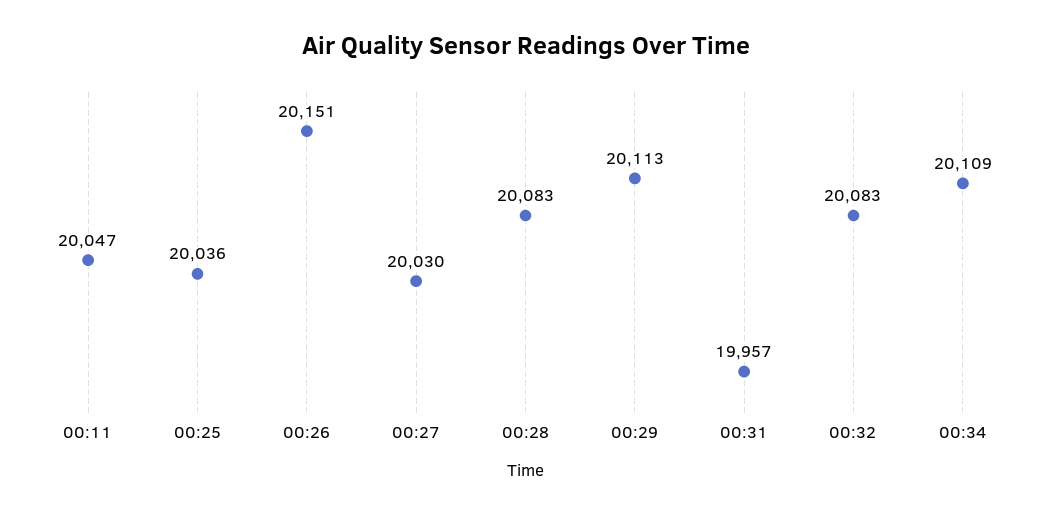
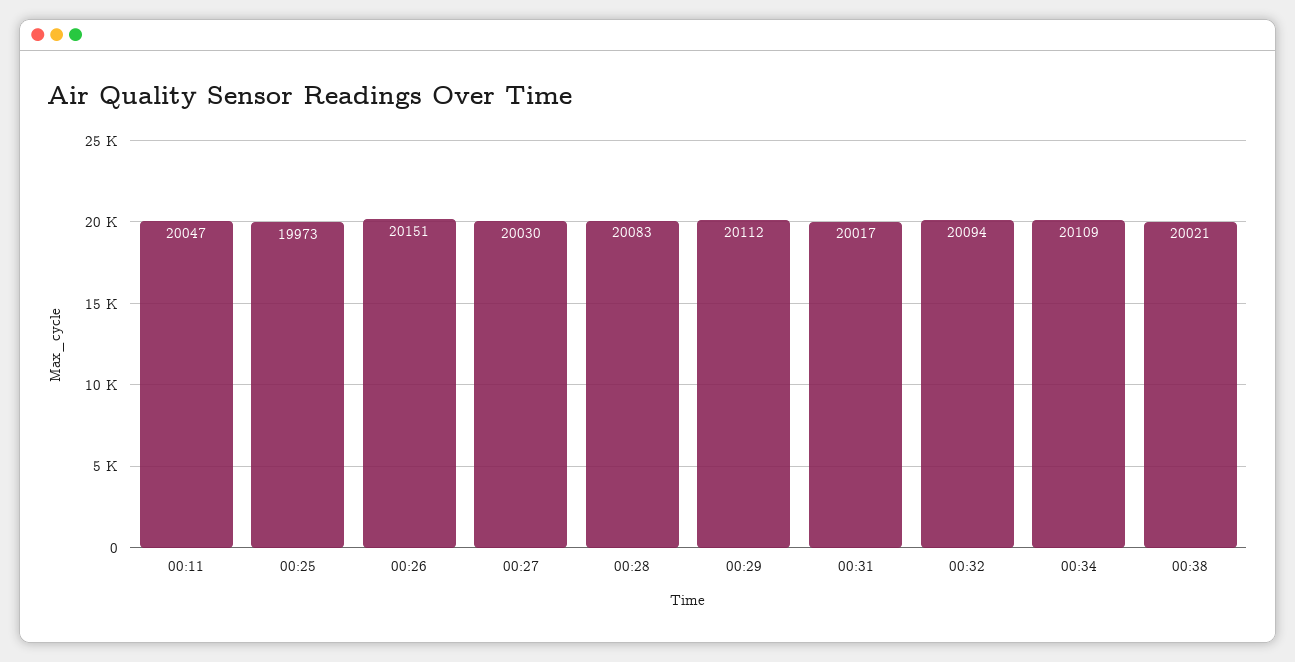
00:25: 20036 -> 19973
00:29: 20113 -> 20112
00:31: 19957 -> 20017
00:32: 20083 -> 20094
00:38: none -> 20021

